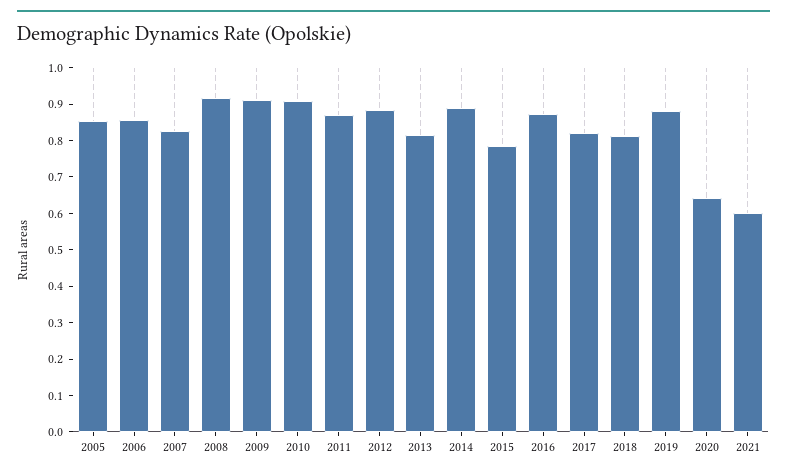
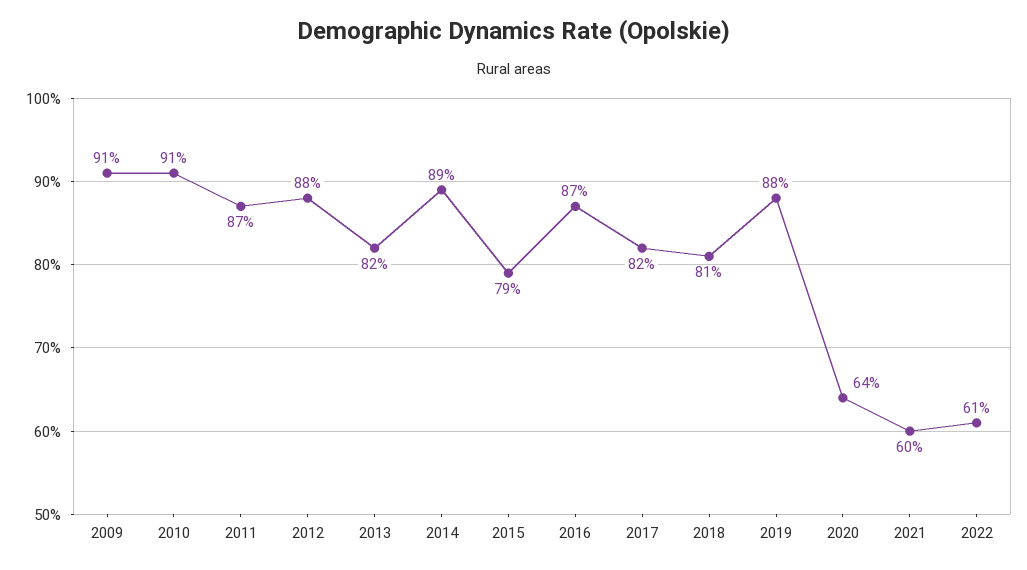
2005: 0.85 -> none
2006: 0.85 -> none
2007: 0.825 -> none
2008: 0.925 -> none
2022: none -> 0.61

